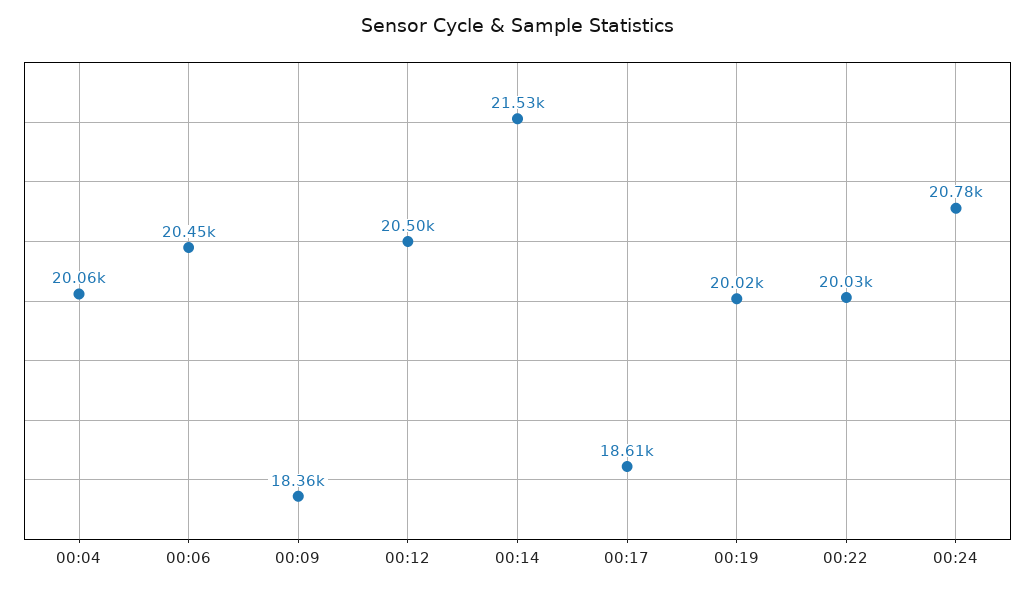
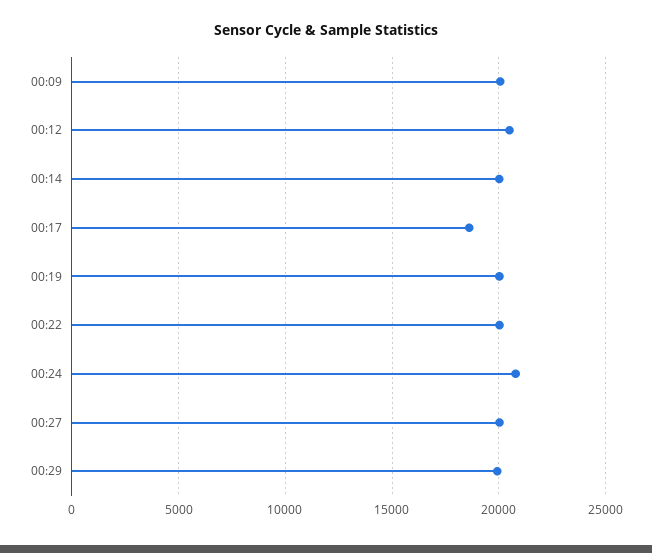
00:04: 20060 -> none
00:06: 20450 -> none
00:09: 18360 -> 20000
00:14: 21530 -> 20000
00:27: none -> 20000
00:29: none -> 20000

